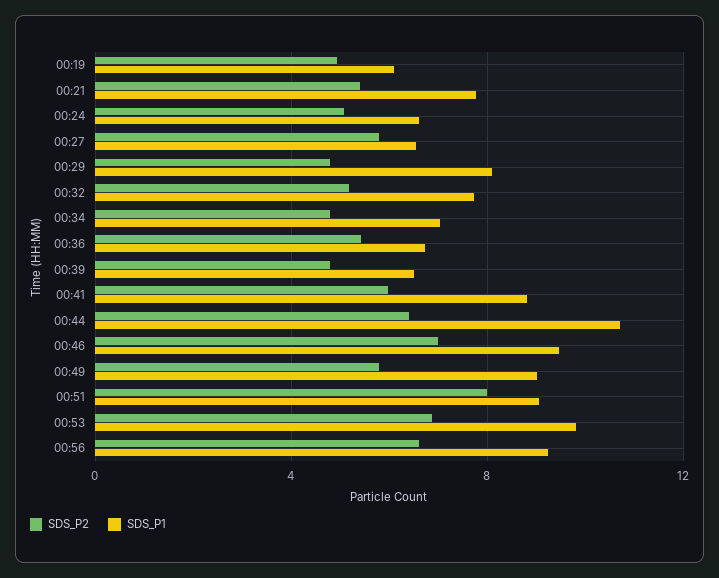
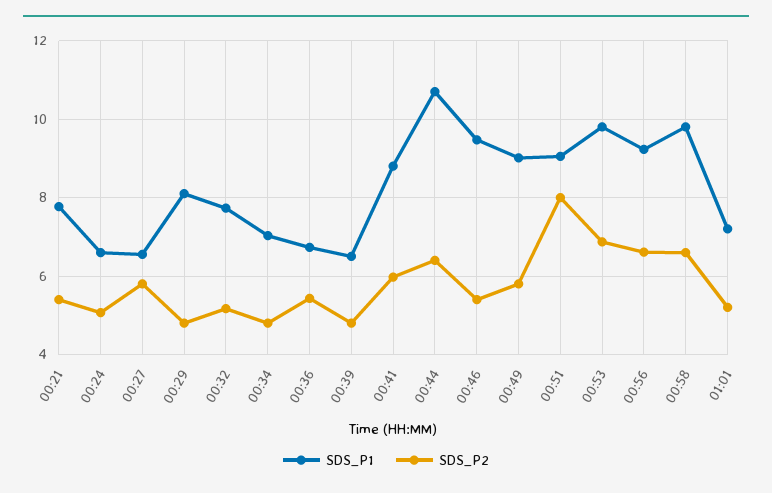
SDS_P2, 00:19: 5 -> none
SDS_P1, 00:19: 6 -> none
SDS_P2, 00:46: 7 -> 5.4
SDS_P1, 00:58: none -> 9.8
SDS_P2, 00:58: none -> 6.6
SDS_P1, 01:01: none -> 7.2
SDS_P2, 01:01: none -> 5.2

